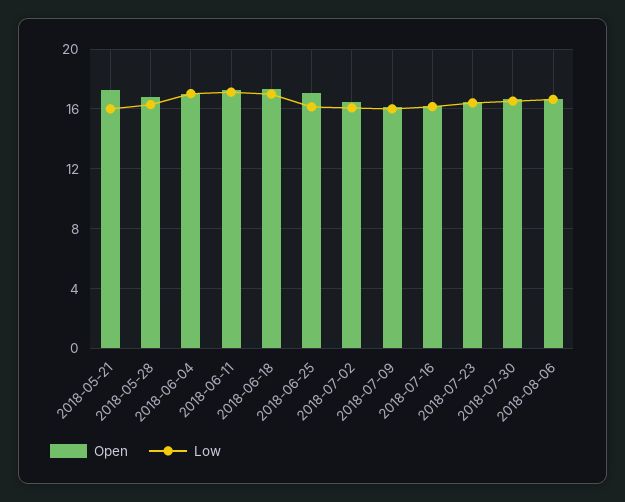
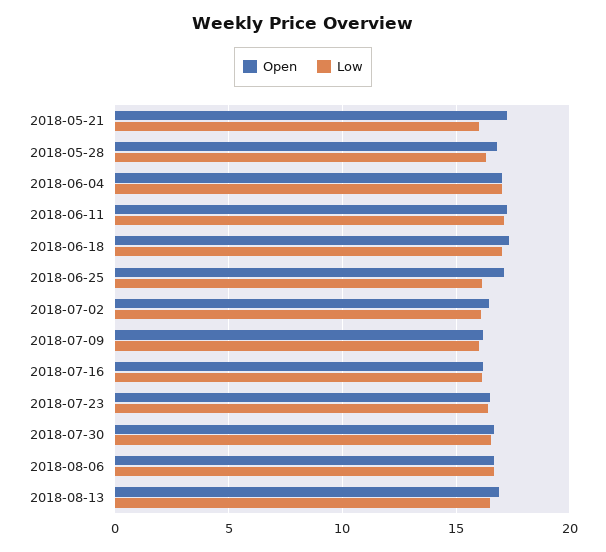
Open, 2018-08-13: none -> 17
Low, 2018-08-13: none -> 16.5

